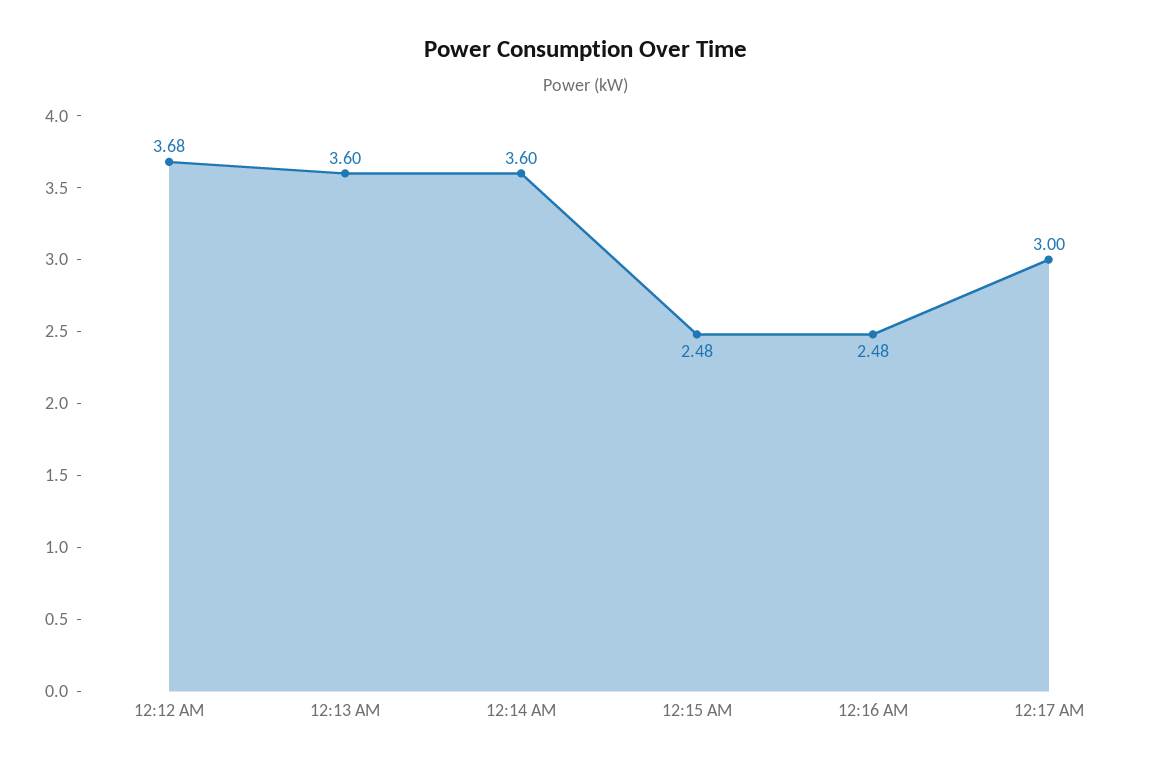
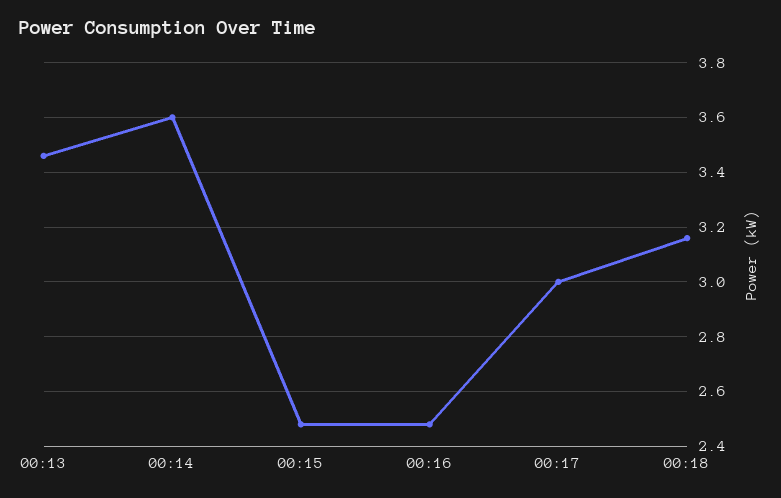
12:12 AM: 3.68 -> none
12:13 AM: 3.6 -> 3.45
00:18: none -> 3.15

